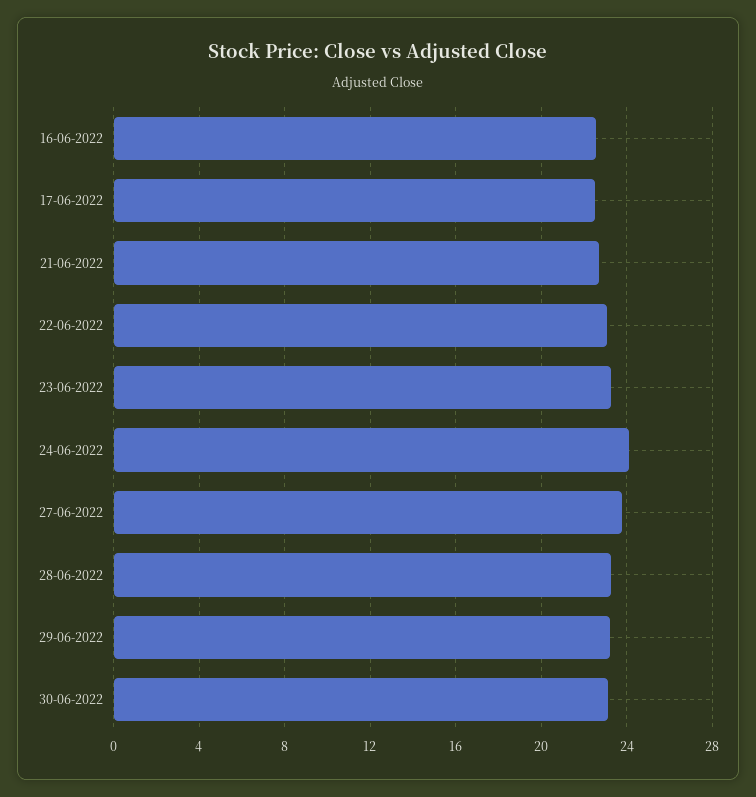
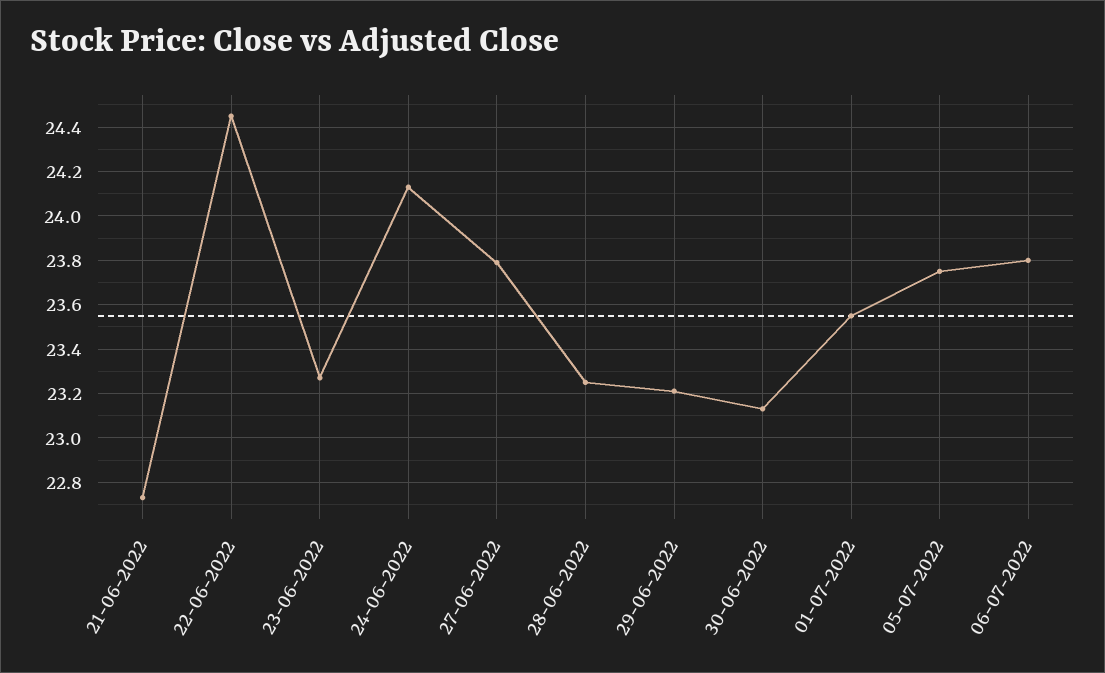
16-06-2022: 22.5 -> none
17-06-2022: 22.5 -> none
22-06-2022: 23 -> 24.45
01-07-2022: none -> 23.55
05-07-2022: none -> 23.75
06-07-2022: none -> 23.8

